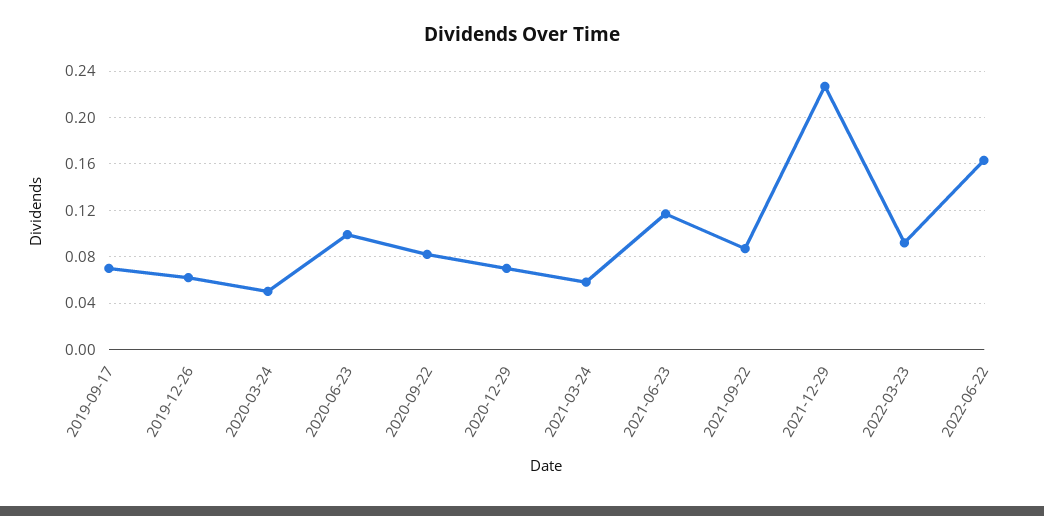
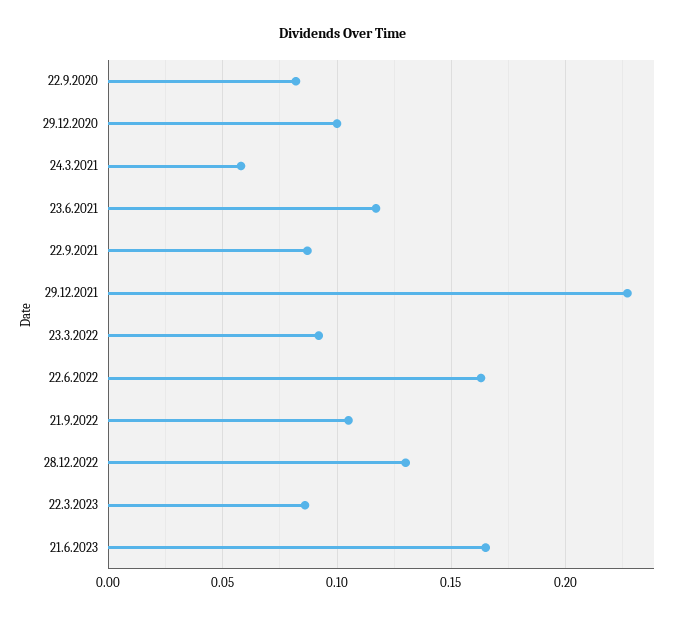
2019-09-17: 0.07 -> none
2019-12-26: 0.06 -> none
2020-03-24: 0.05 -> none
2020-06-23: 0.1 -> none
2020-12-29: 0.07 -> 0.1
21.9.2022: none -> 0.105
28.12.2022: none -> 0.13
22.3.2023: none -> 0.085
21.6.2023: none -> 0.165

